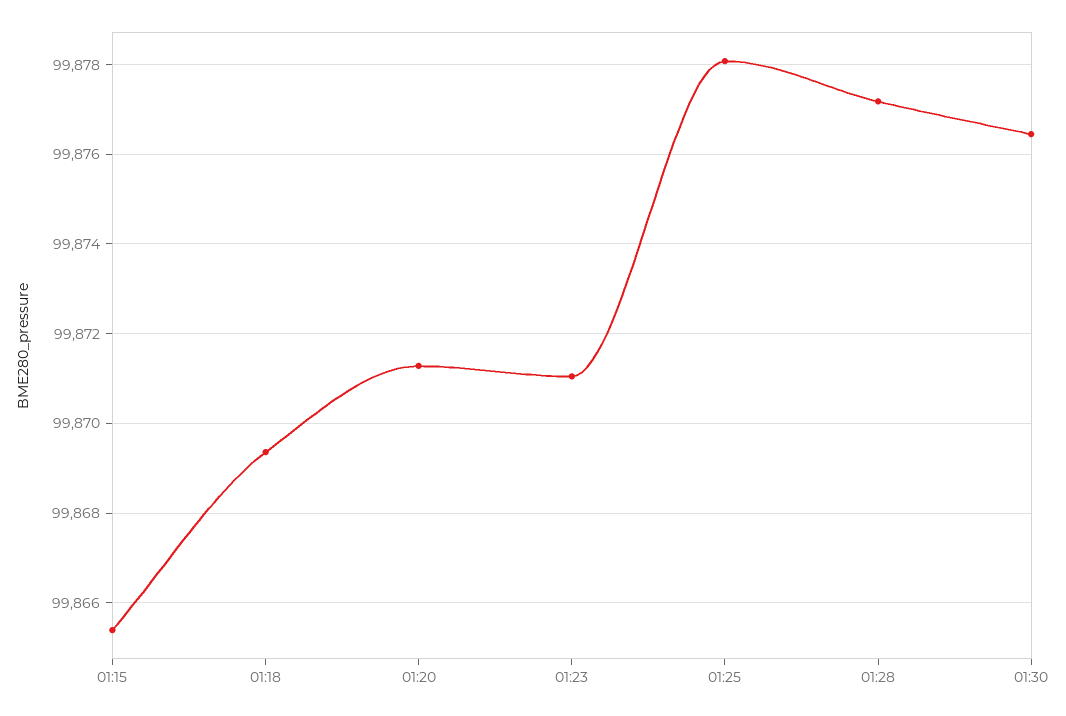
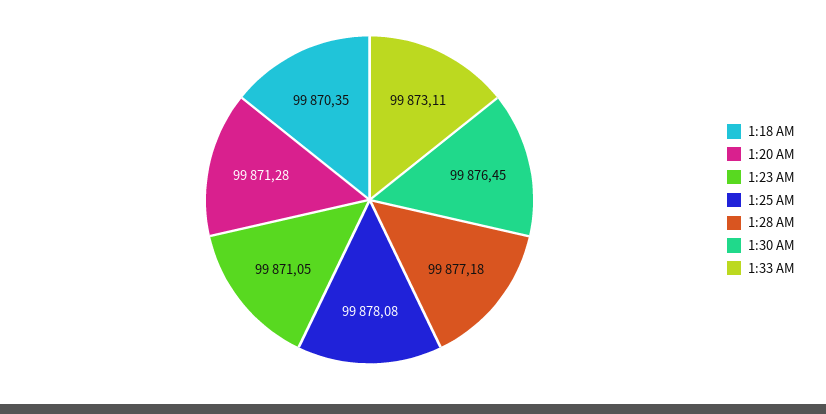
01:15: 99865.4 -> none
01:18: 99869.4 -> 99870.35
1:33 AM: none -> 99873.11

